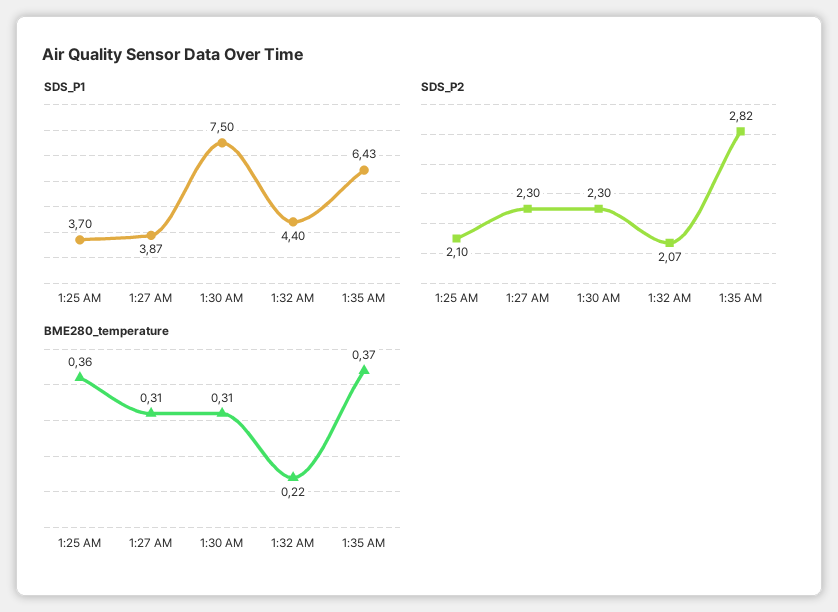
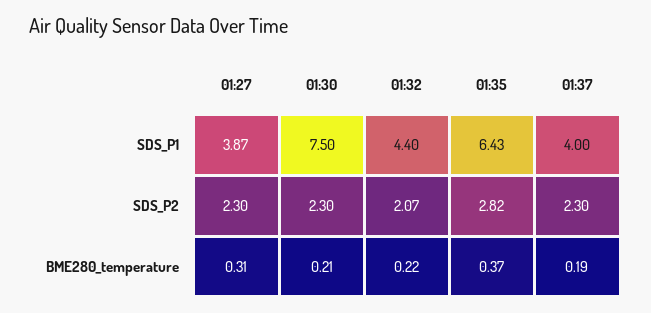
SDS_P1, 1:25 AM: 3.7 -> none
SDS_P2, 1:25 AM: 2.1 -> none
BME280_temperature, 1:25 AM: 0.36 -> none
BME280_temperature, 1:30 AM: 0.31 -> 0.21
SDS_P1, 01:37: none -> 4
SDS_P2, 01:37: none -> 2.3
BME280_temperature, 01:37: none -> 0.19

